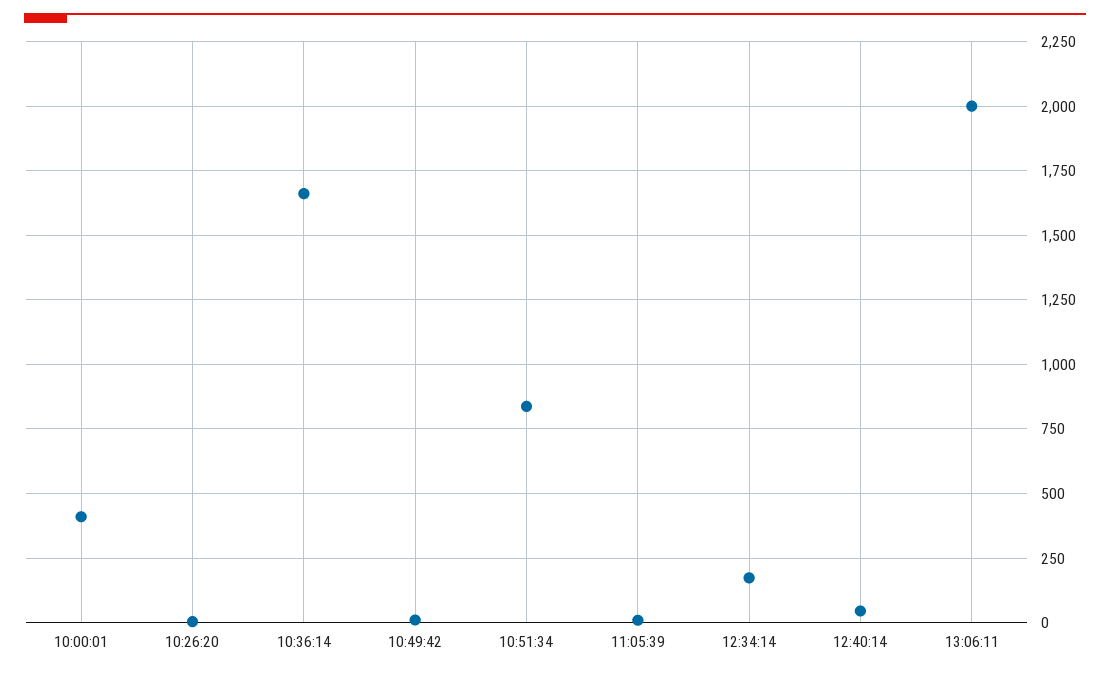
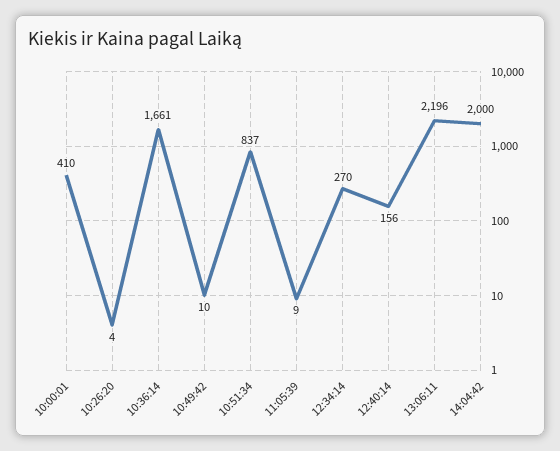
12:34:14: 175 -> 270
12:40:14: 50 -> 156
13:06:11: 2000 -> 2196
14:04:42: none -> 2000

